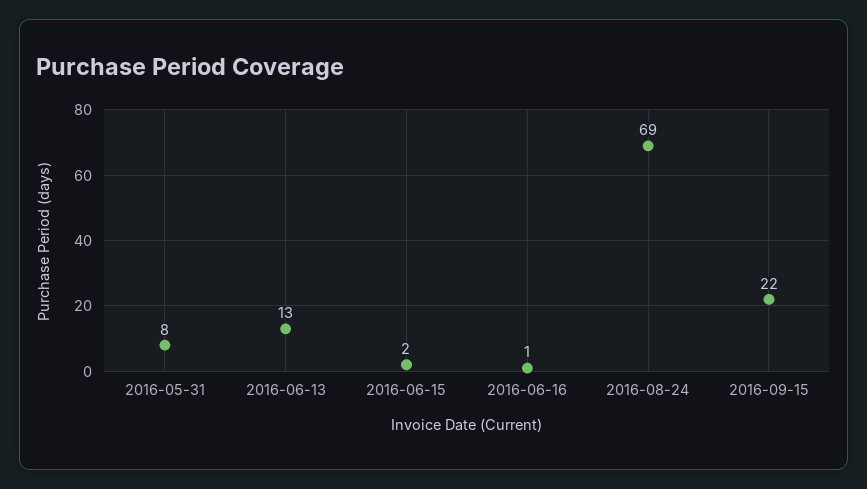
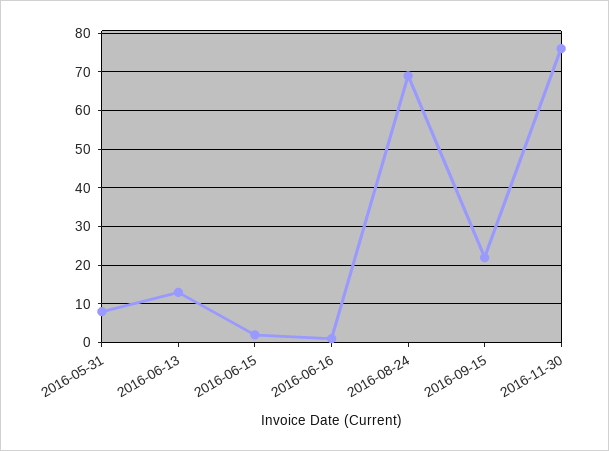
2016-11-30: none -> 75

